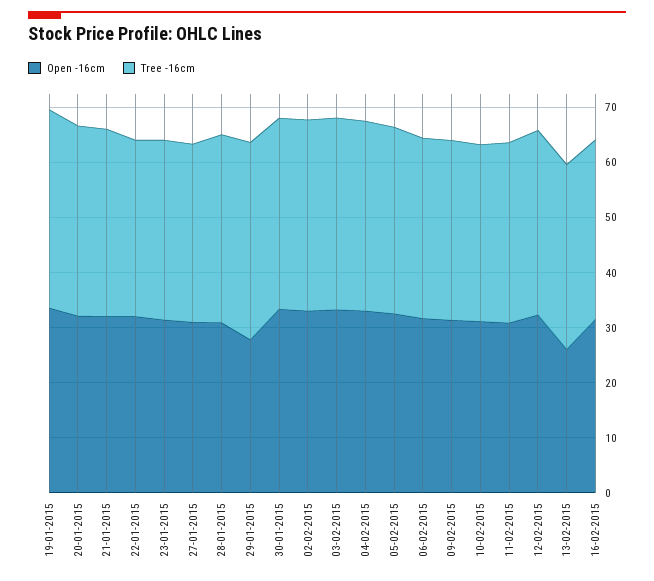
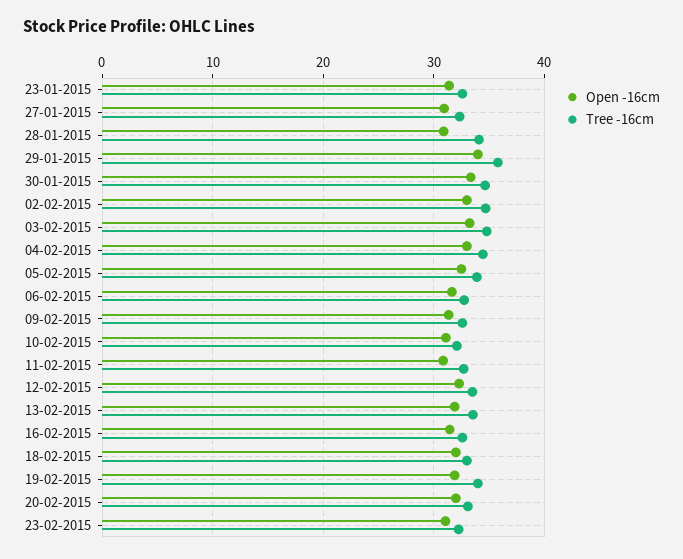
Open -16cm, 19-01-2015: 34 -> none
Tree -16cm, 19-01-2015: 36 -> none
Open -16cm, 20-01-2015: 32 -> none
Tree -16cm, 20-01-2015: 34 -> none
Open -16cm, 21-01-2015: 32 -> none
Tree -16cm, 21-01-2015: 34 -> none
Open -16cm, 22-01-2015: 32 -> none
Tree -16cm, 22-01-2015: 32 -> none
Open -16cm, 29-01-2015: 28 -> 34
Open -16cm, 13-02-2015: 26 -> 32
Open -16cm, 18-02-2015: none -> 32
Tree -16cm, 18-02-2015: none -> 33
Open -16cm, 19-02-2015: none -> 32
Tree -16cm, 19-02-2015: none -> 34
Open -16cm, 20-02-2015: none -> 32
Tree -16cm, 20-02-2015: none -> 33
Open -16cm, 23-02-2015: none -> 31
Tree -16cm, 23-02-2015: none -> 32

